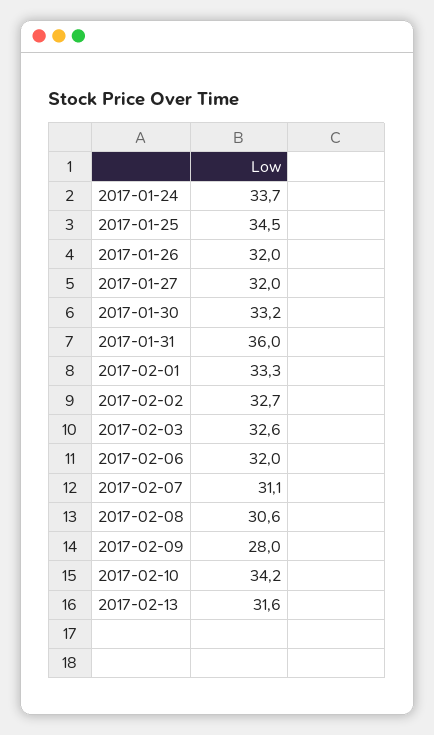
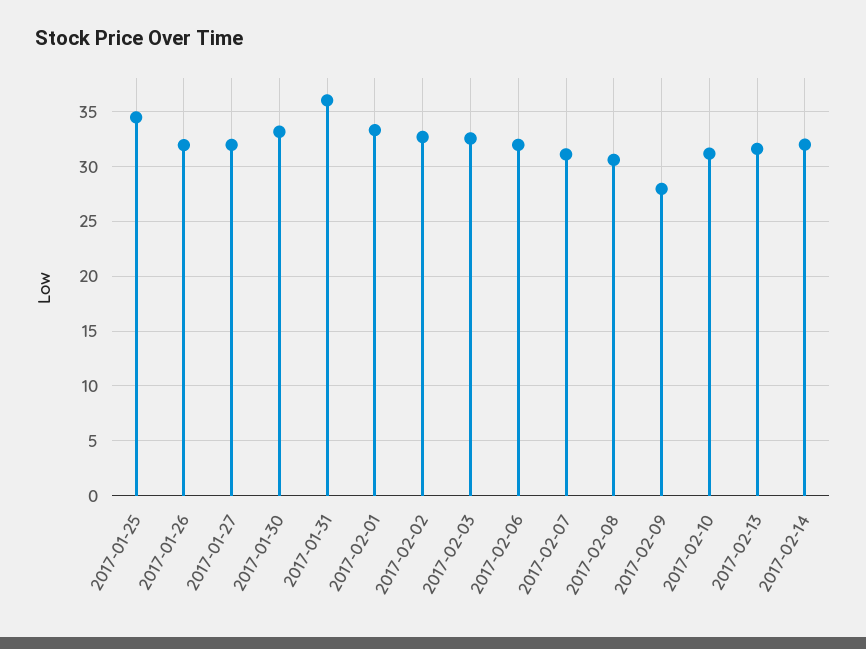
2017-01-24: 33.7 -> none
2017-02-10: 34.2 -> 31
2017-02-14: none -> 32

